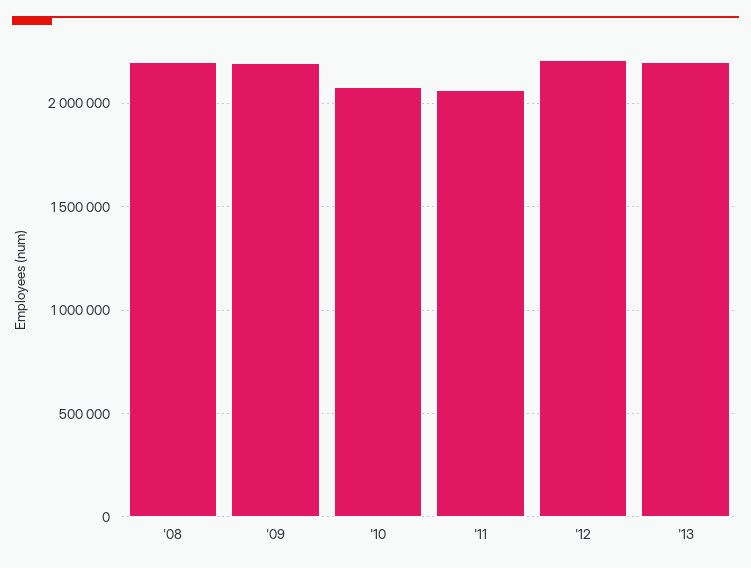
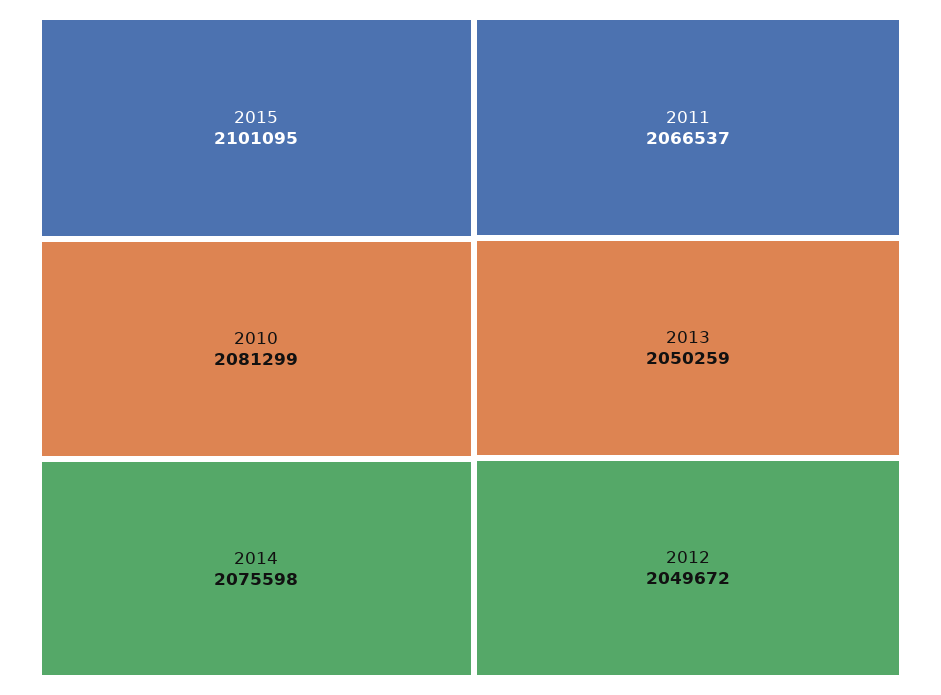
'08: 2200000 -> none
'09: 2200000 -> none
'12: 2200000 -> 2049672
'13: 2200000 -> 2050259
2015: none -> 2101095
2014: none -> 2075598

